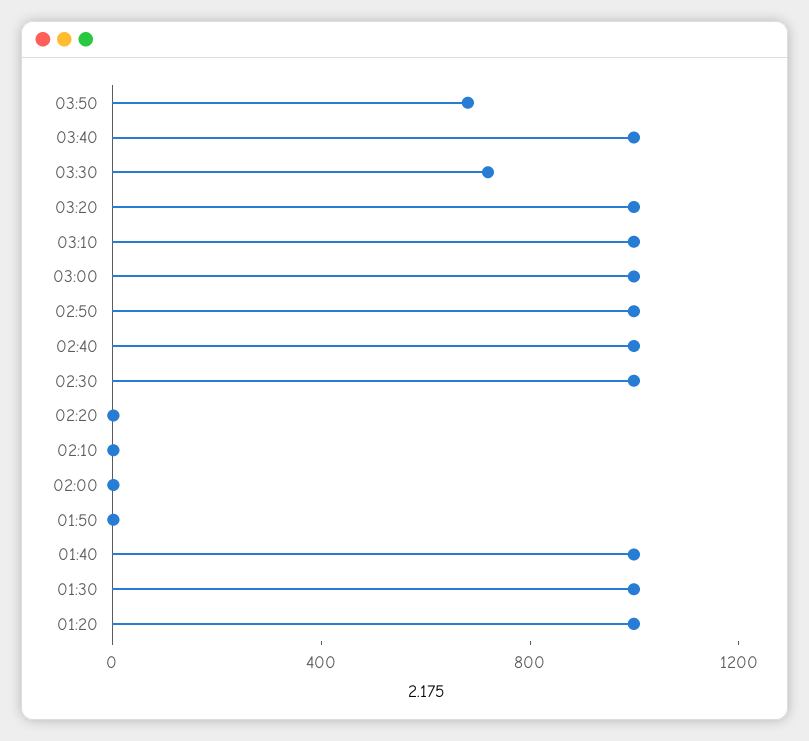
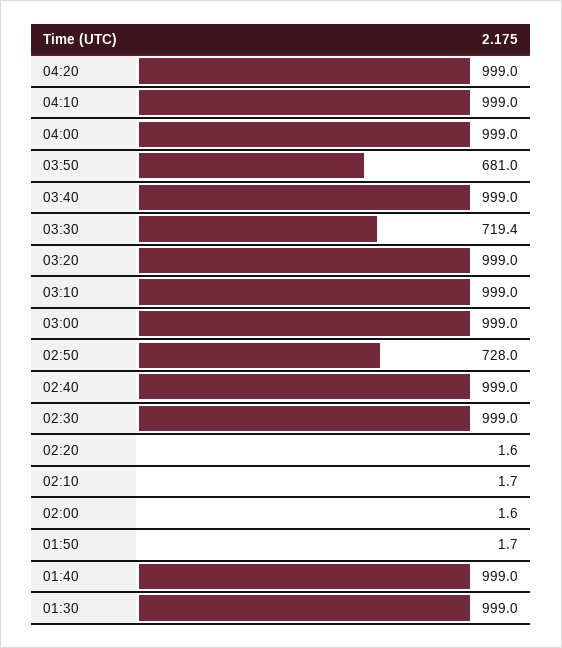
02:50: 1000 -> 728
01:20: 1000 -> none
04:20: none -> 999
04:10: none -> 999
04:00: none -> 999

